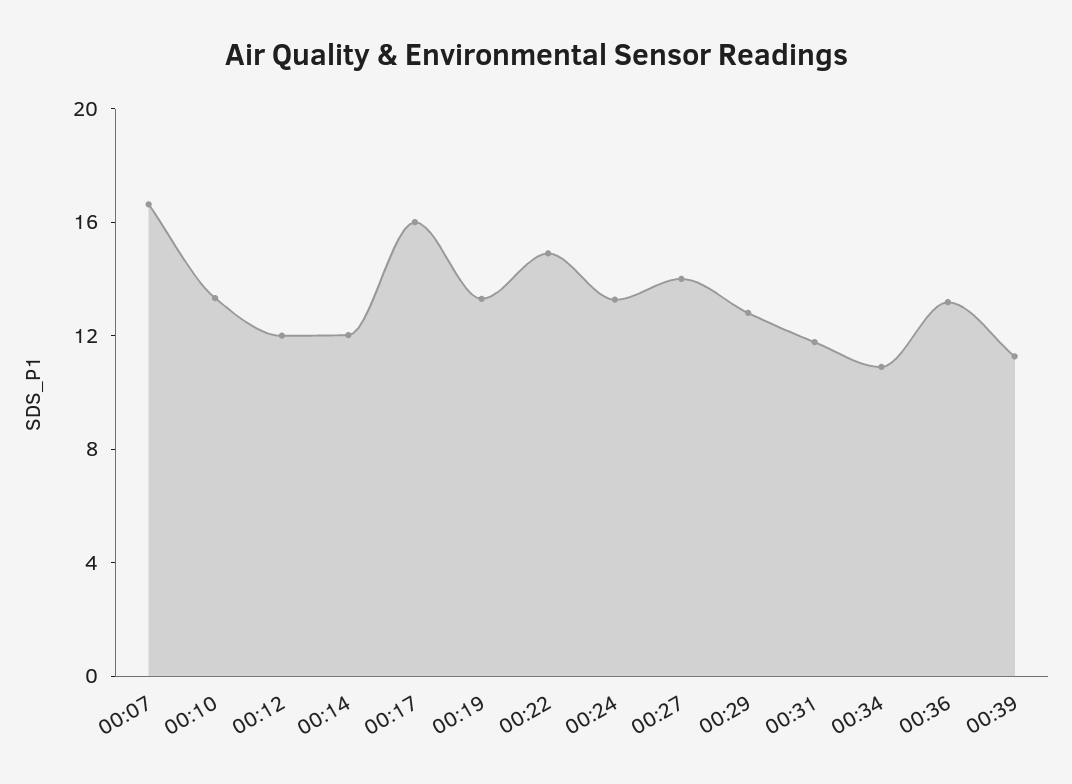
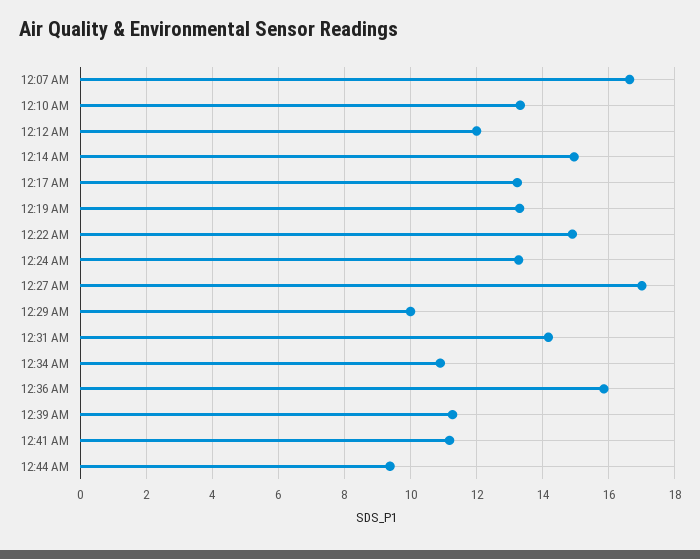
00:14: 12 -> 15
00:17: 16 -> 13.2
00:27: 14 -> 17
00:29: 13 -> 10
00:31: 12 -> 14.2
00:36: 13 -> 15.8
12:41 AM: none -> 11.2
12:44 AM: none -> 9.4

